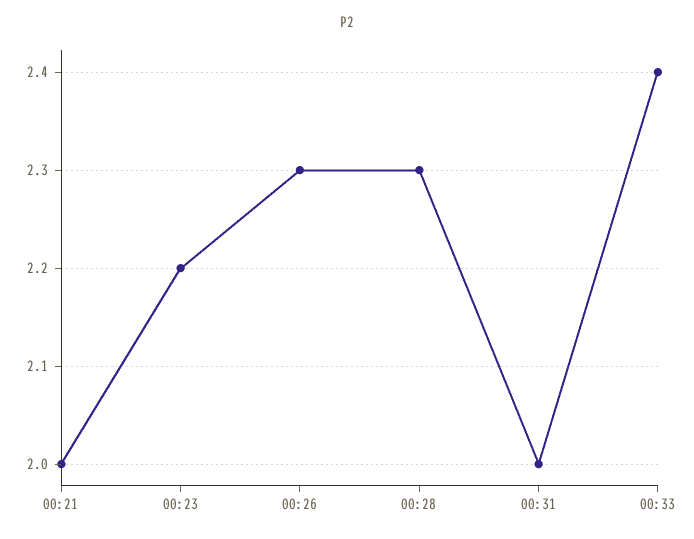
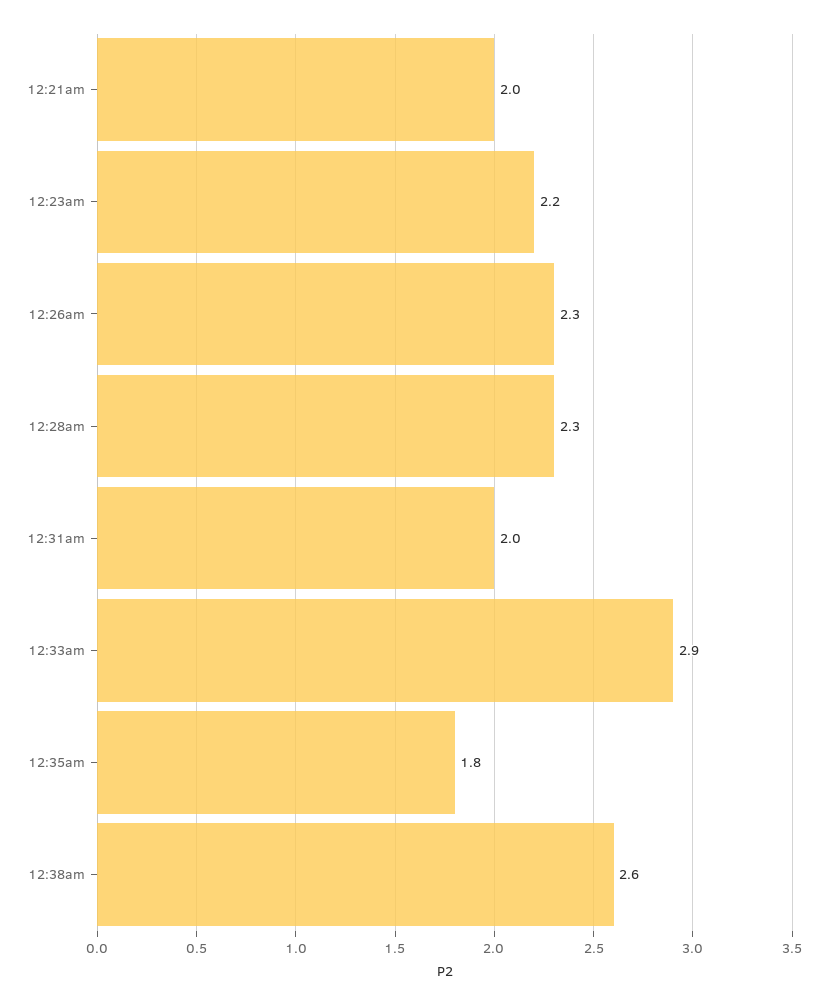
00:33: 2.4 -> 2.9
12:35am: none -> 1.8
12:38am: none -> 2.6

